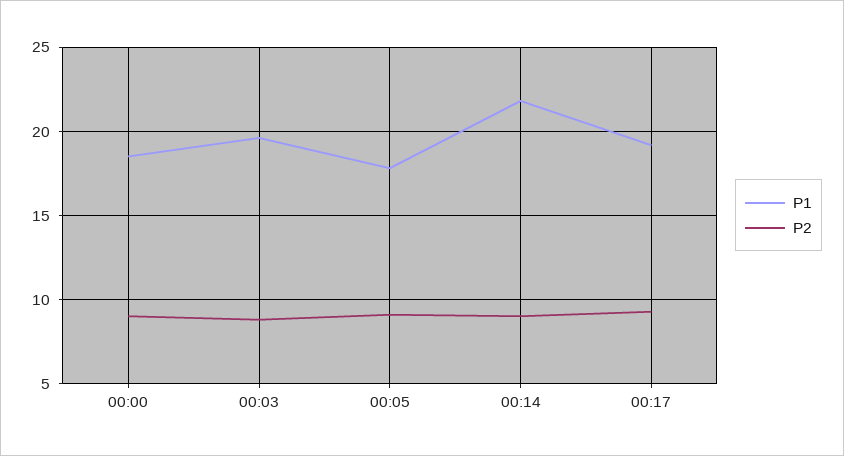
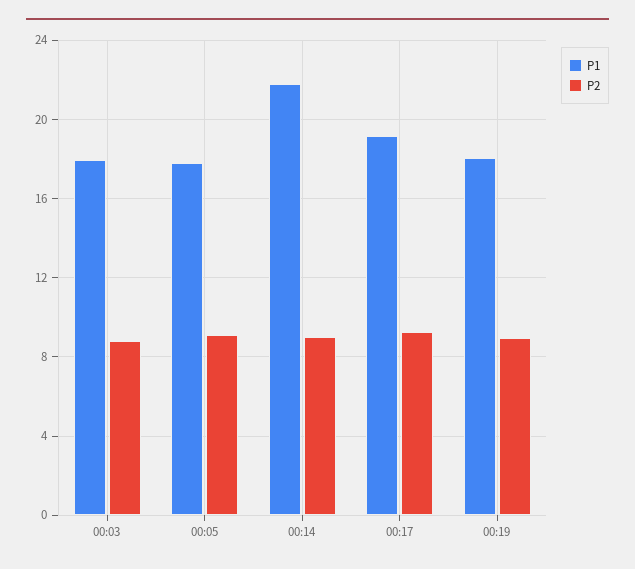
P1, 00:00: 18.5 -> none
P2, 00:00: 9 -> none
P1, 00:03: 19.5 -> 18
P1, 00:19: none -> 18
P2, 00:19: none -> 9

